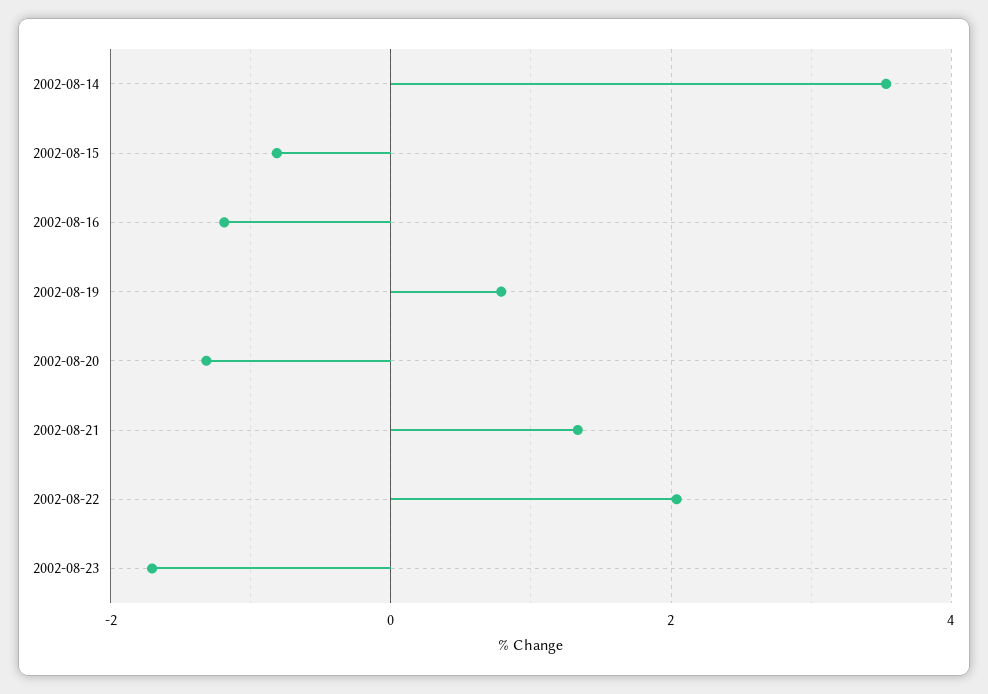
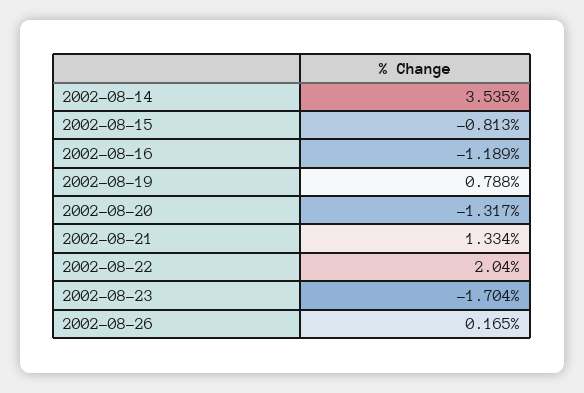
2002-08-26: none -> 0.165

